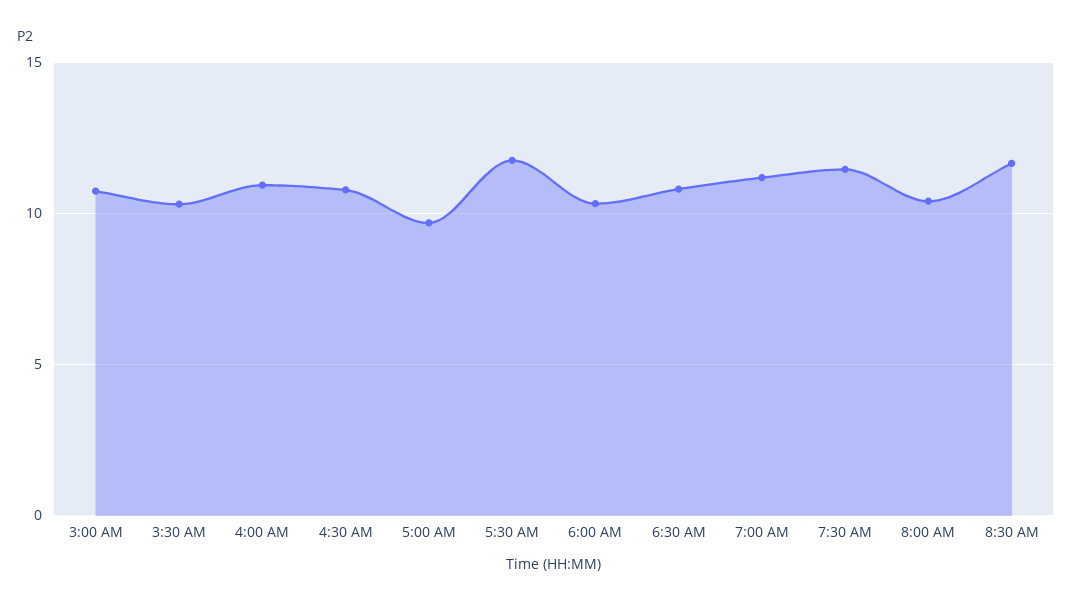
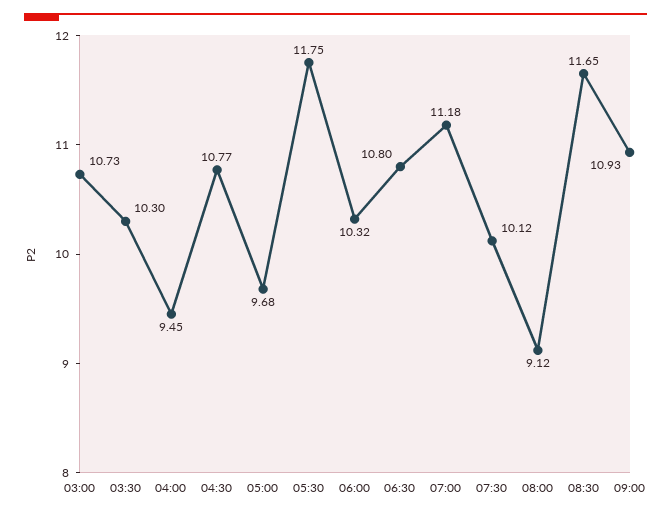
4:00 AM: 11 -> 9.45
7:30 AM: 11.5 -> 10.12
8:00 AM: 10.5 -> 9.12
09:00: none -> 10.93

